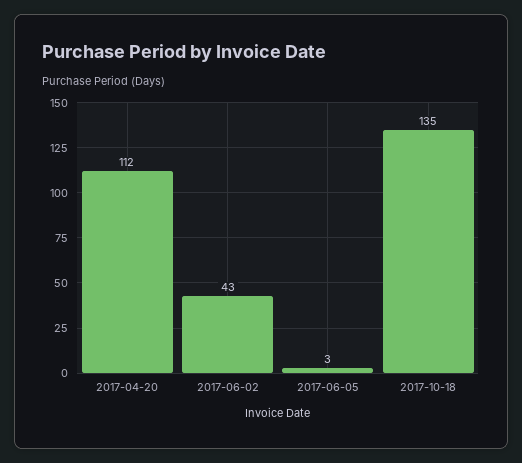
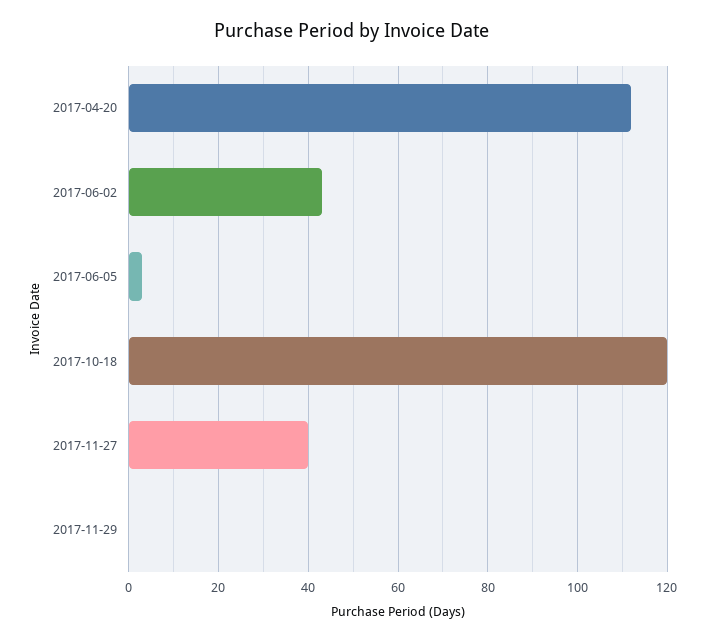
2017-10-18: 135 -> 120
2017-11-27: none -> 40
2017-11-29: none -> 0

